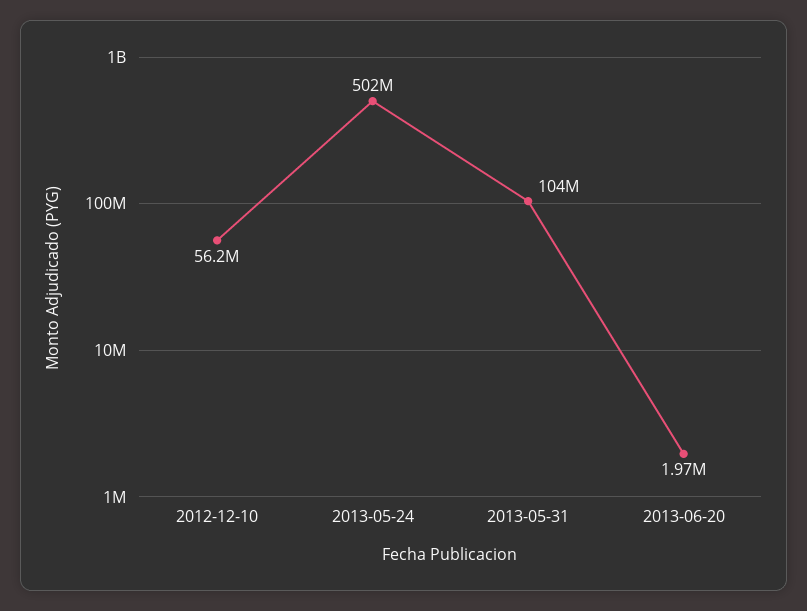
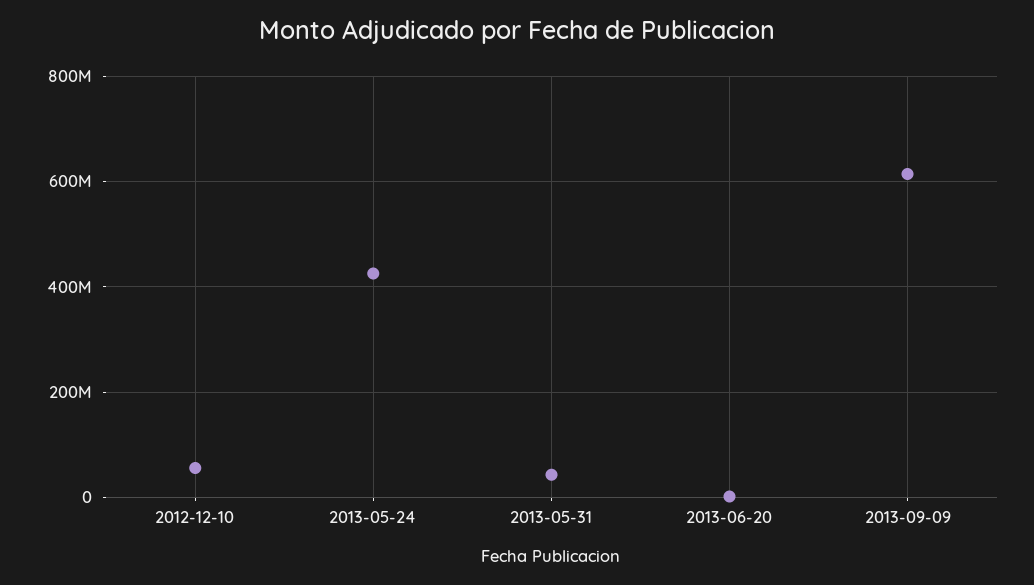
2013-05-24: 502000000 -> 420000000
2013-05-31: 104000000 -> 40000000
2013-09-09: none -> 620000000

